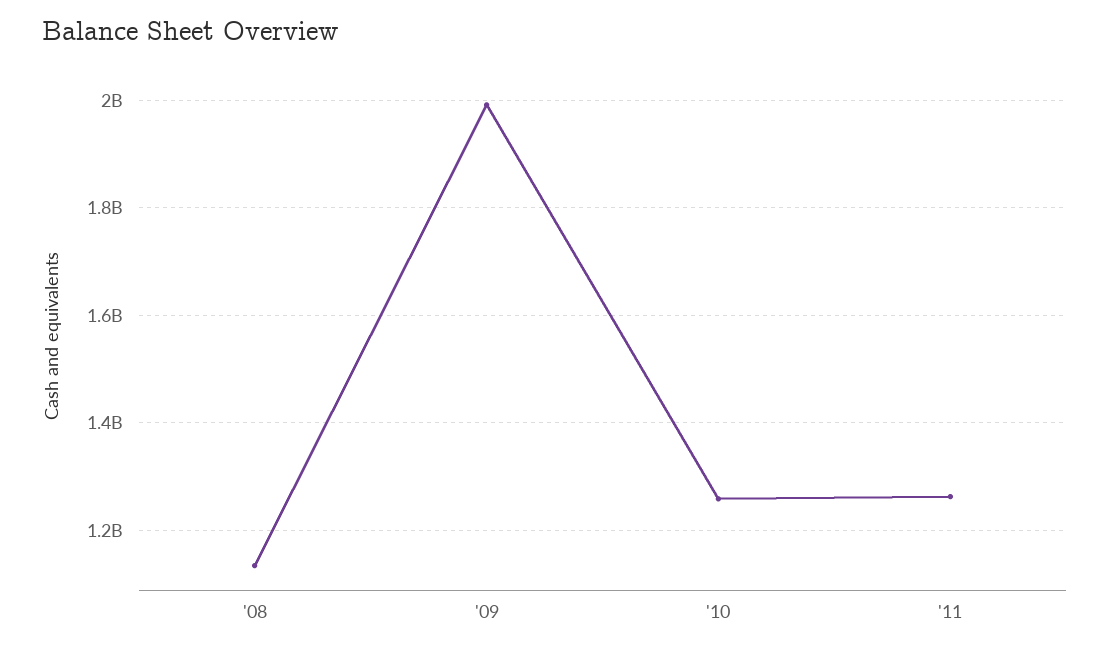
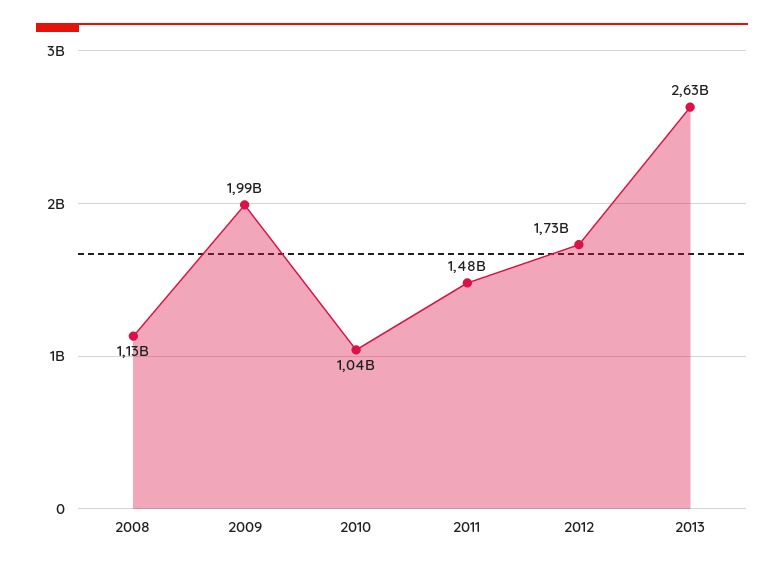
'10: 1260000000 -> 1040000000
'11: 1260000000 -> 1480000000
2012: none -> 1730000000
2013: none -> 2630000000

